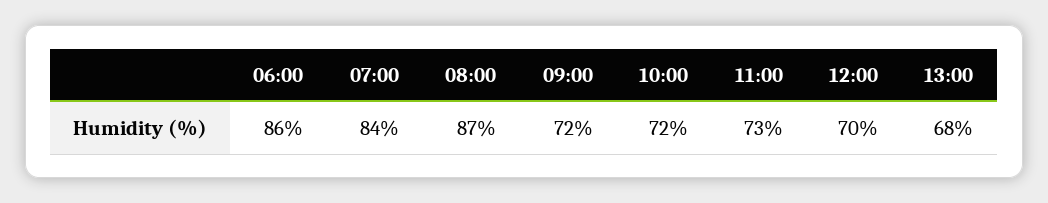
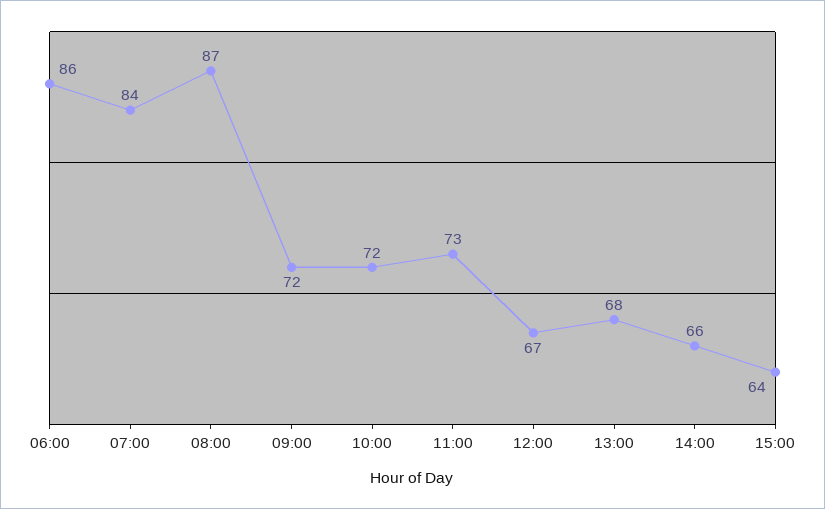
12:00: 70 -> 67
14:00: none -> 66
15:00: none -> 64

